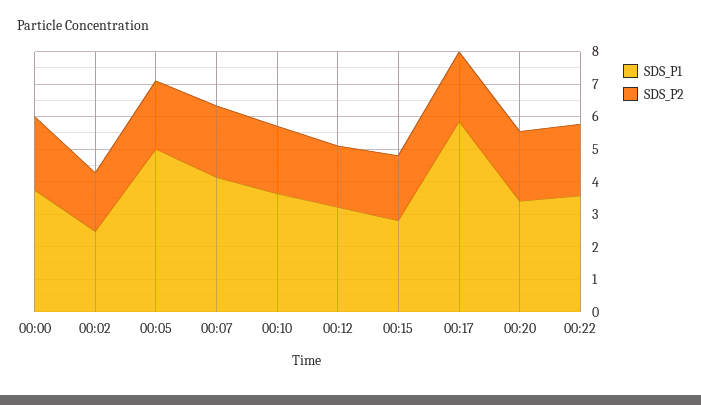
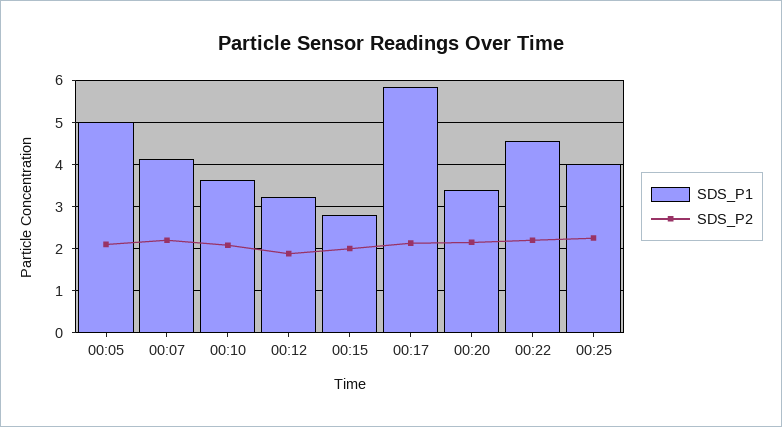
SDS_P1, 00:00: 3.75 -> none
SDS_P2, 00:00: 2.25 -> none
SDS_P1, 00:02: 2.5 -> none
SDS_P2, 00:02: 1.75 -> none
SDS_P1, 00:22: 3.5 -> 4.6
SDS_P1, 00:25: none -> 4
SDS_P2, 00:25: none -> 2.2

